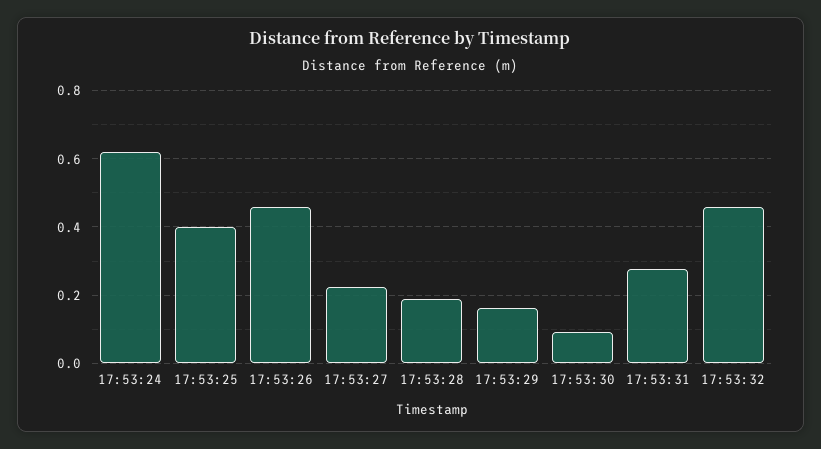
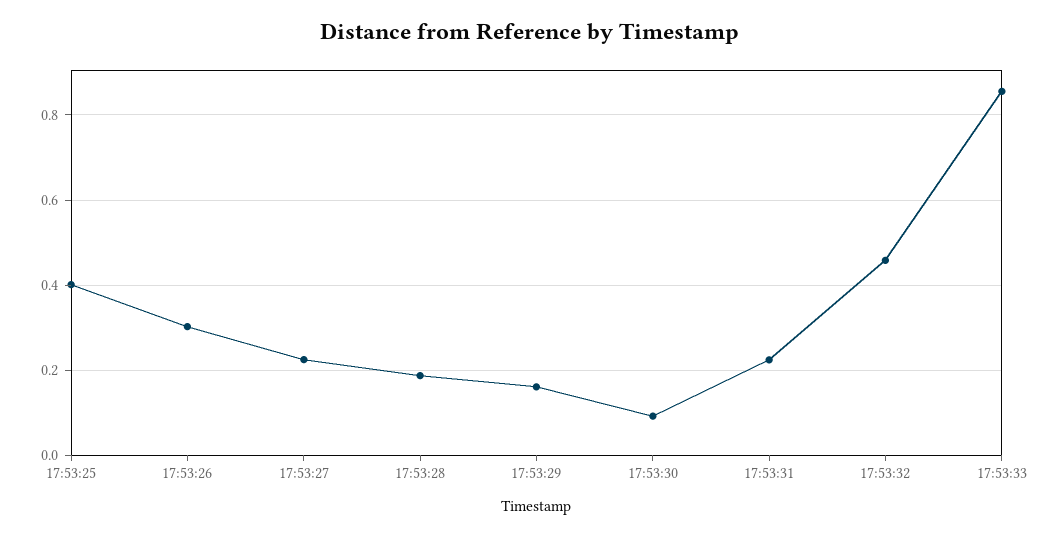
17:53:24: 0.62 -> none
17:53:26: 0.46 -> 0.3
17:53:31: 0.28 -> 0.22
17:53:33: none -> 0.86

